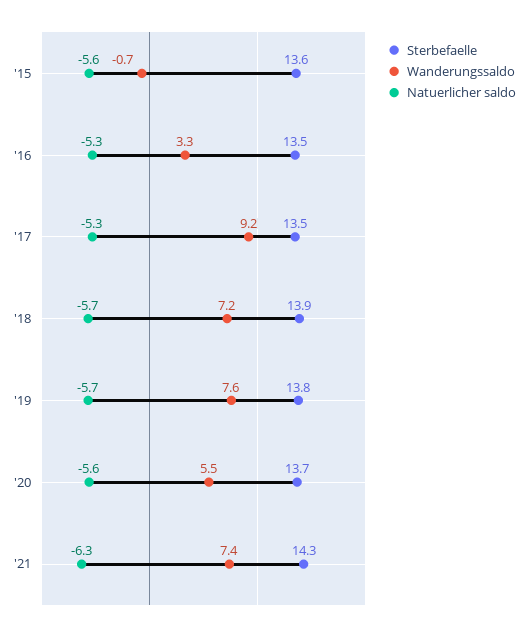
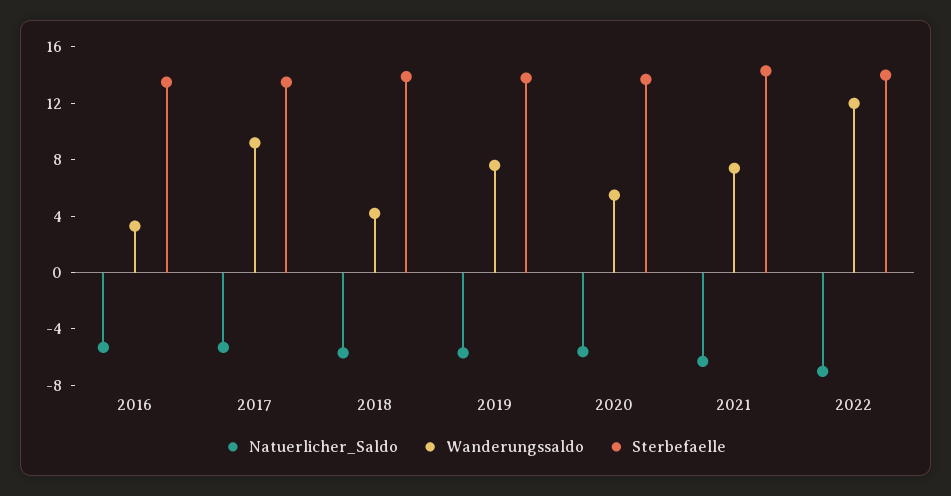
Sterbefaelle, '15: 13.6 -> none
Wanderungssaldo, '15: -0.7 -> none
Natuerlicher saldo, '15: -5.6 -> none
Wanderungssaldo, '18: 7.2 -> 4
Natuerlicher saldo, 2022: none -> -7
Wanderungssaldo, 2022: none -> 12
Sterbefaelle, 2022: none -> 14

